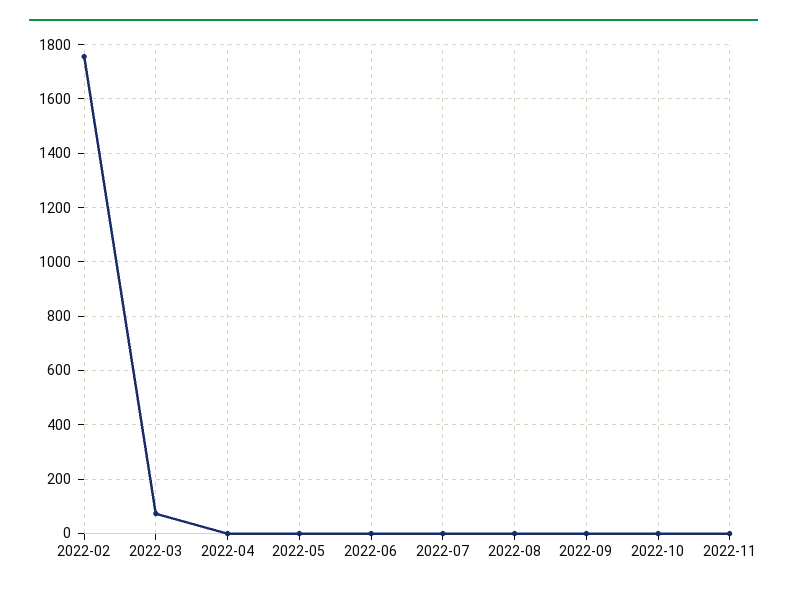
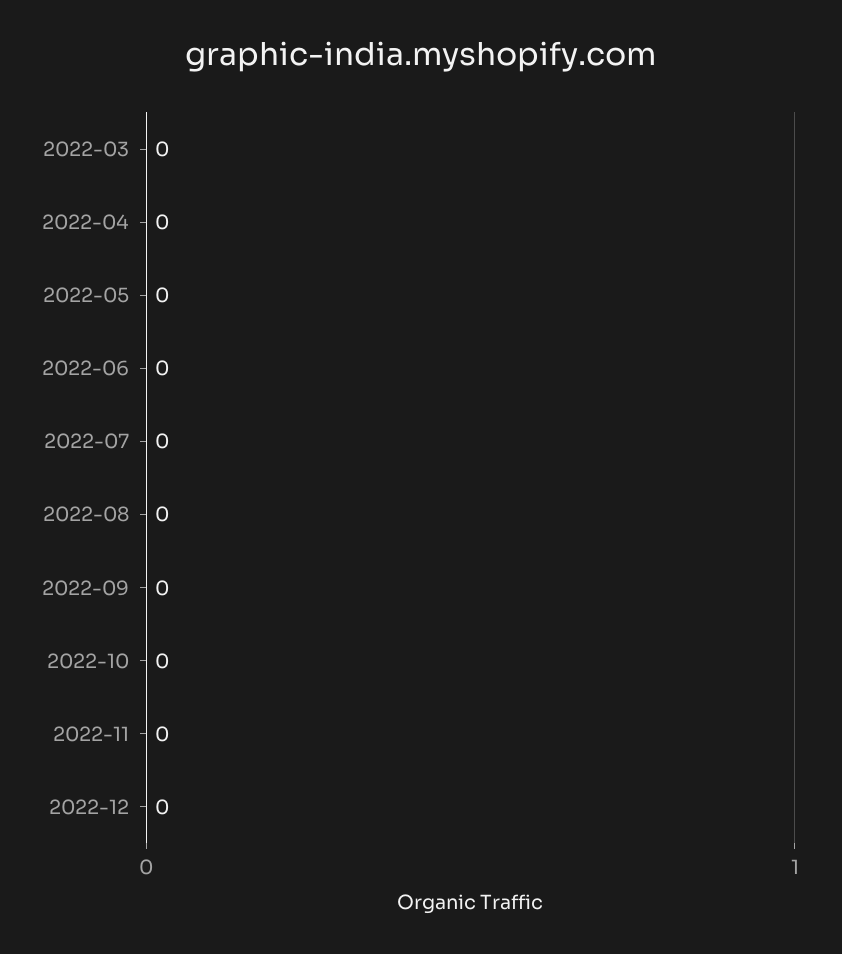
2022-02: 1750 -> none
2022-03: 75 -> 0
2022-12: none -> 0

